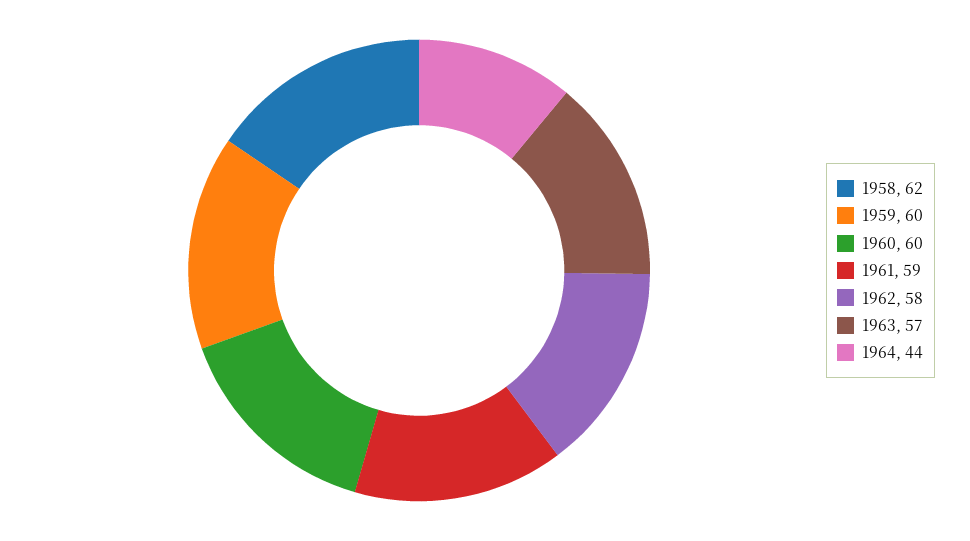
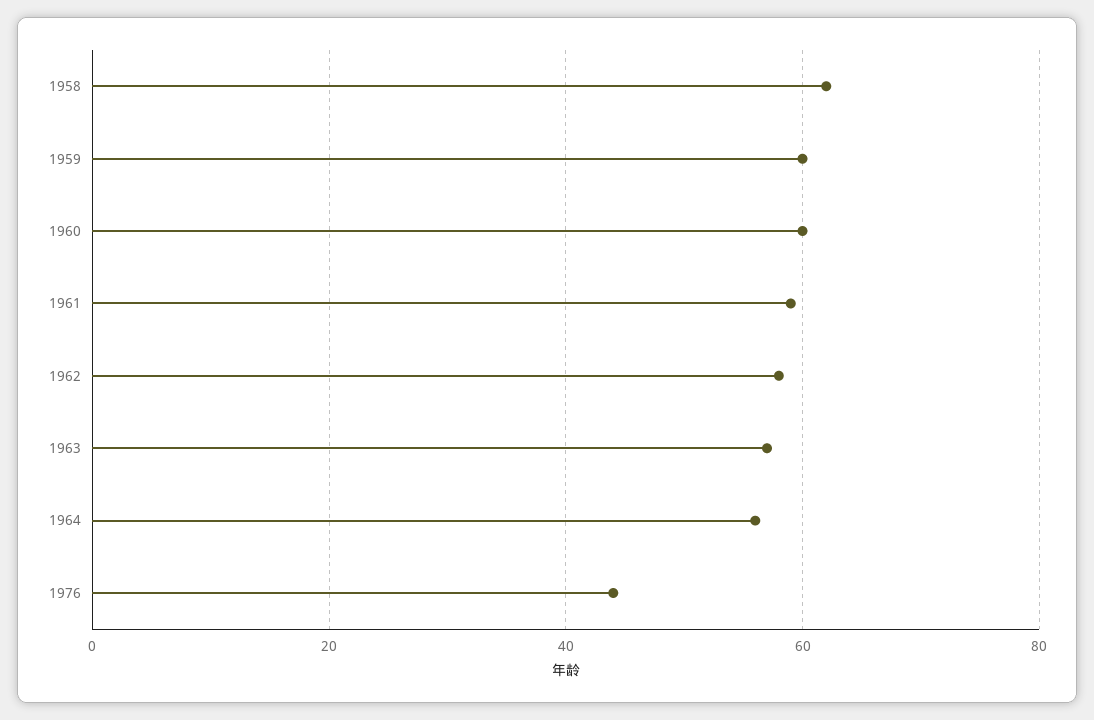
1964: 44 -> 55
1976: none -> 45

